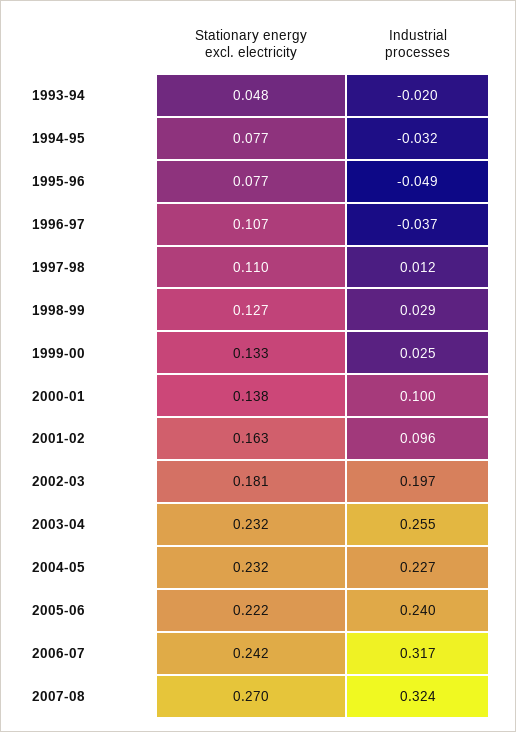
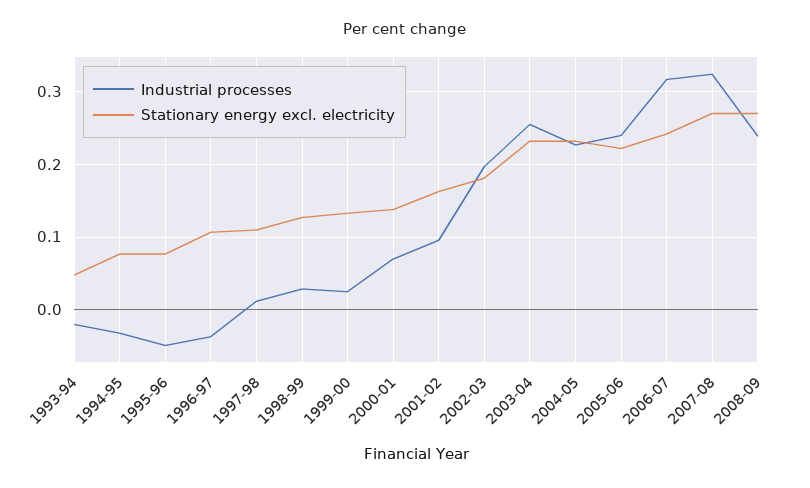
Industrial processes, 2000-01: 0.1 -> 0.07
Industrial processes, 2008-09: none -> 0.24
Stationary energy excl. electricity, 2008-09: none -> 0.27

